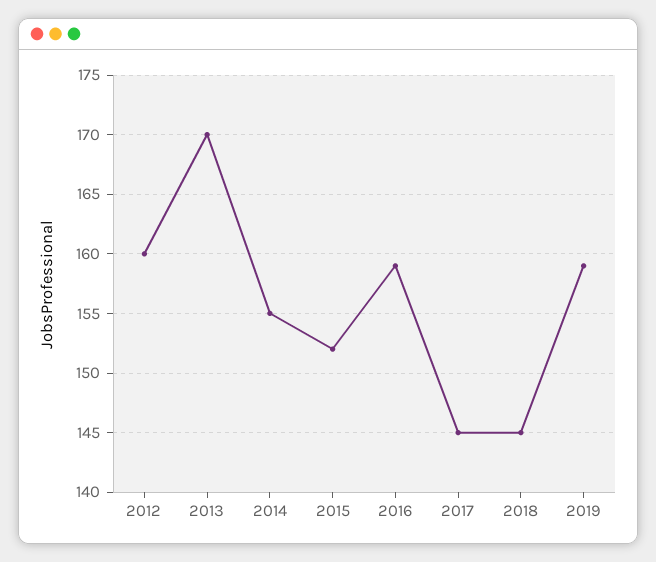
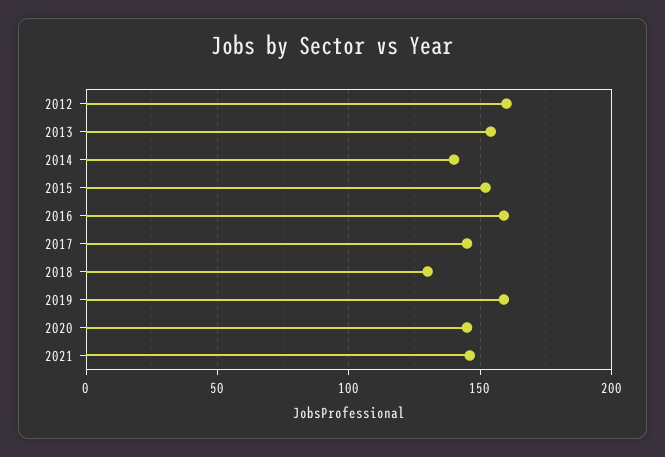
2013: 170 -> 155
2014: 155 -> 140
2018: 145 -> 130
2020: none -> 145
2021: none -> 145

